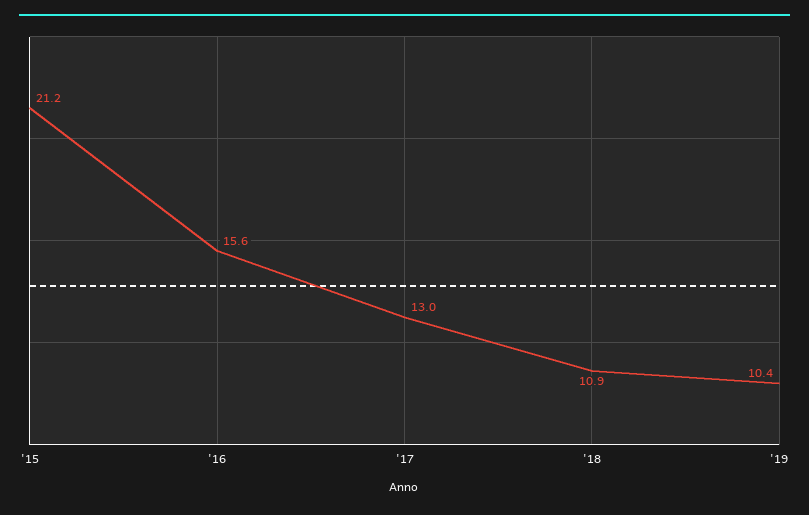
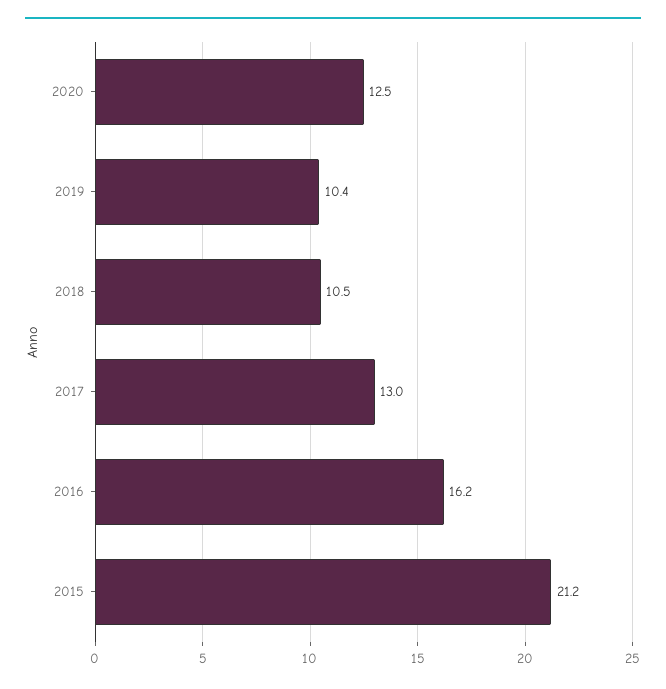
'16: 15.6 -> 16.2
'18: 10.9 -> 10.5
2020: none -> 12.5

